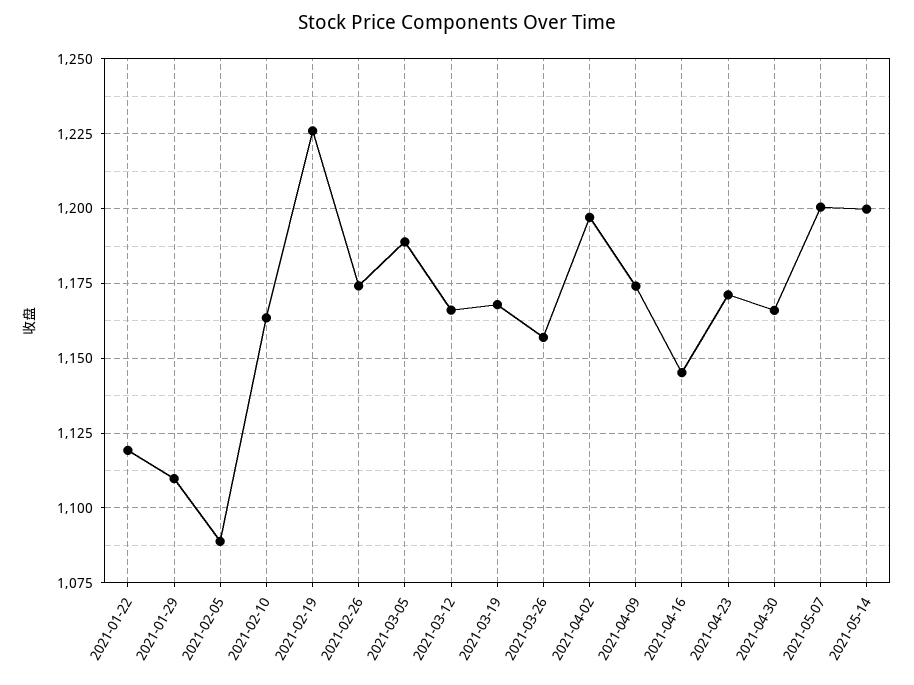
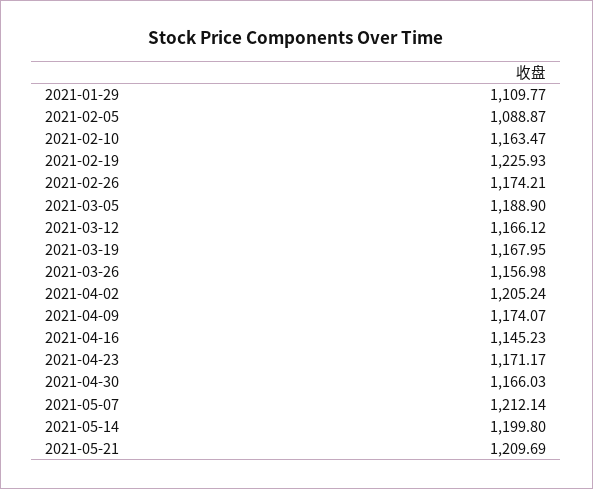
2021-01-22: 1120 -> none
2021-04-02: 1197.5 -> 1205.24
2021-05-07: 1200 -> 1212.14
2021-05-21: none -> 1209.69

